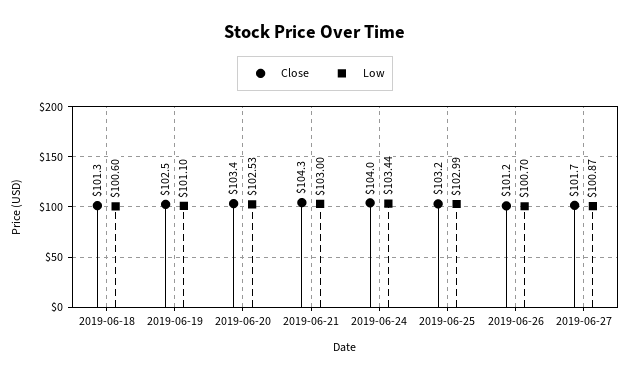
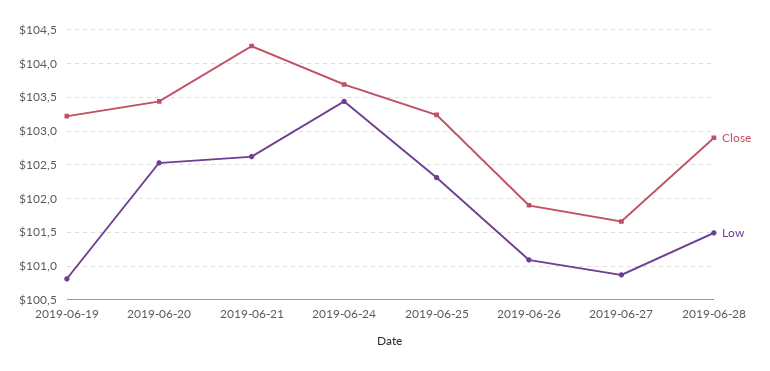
Close, 2019-06-18: 101.3 -> none
Low, 2019-06-18: 100.6 -> none
Close, 2019-06-19: 102.5 -> 103.2
Low, 2019-06-19: 101.1 -> 100.8
Low, 2019-06-21: 103 -> 102.6
Close, 2019-06-24: 104 -> 103.7
Low, 2019-06-25: 102.99 -> 102.3
Close, 2019-06-26: 101.2 -> 101.9
Low, 2019-06-26: 100.7 -> 101.1
Close, 2019-06-28: none -> 102.9
Low, 2019-06-28: none -> 101.5

